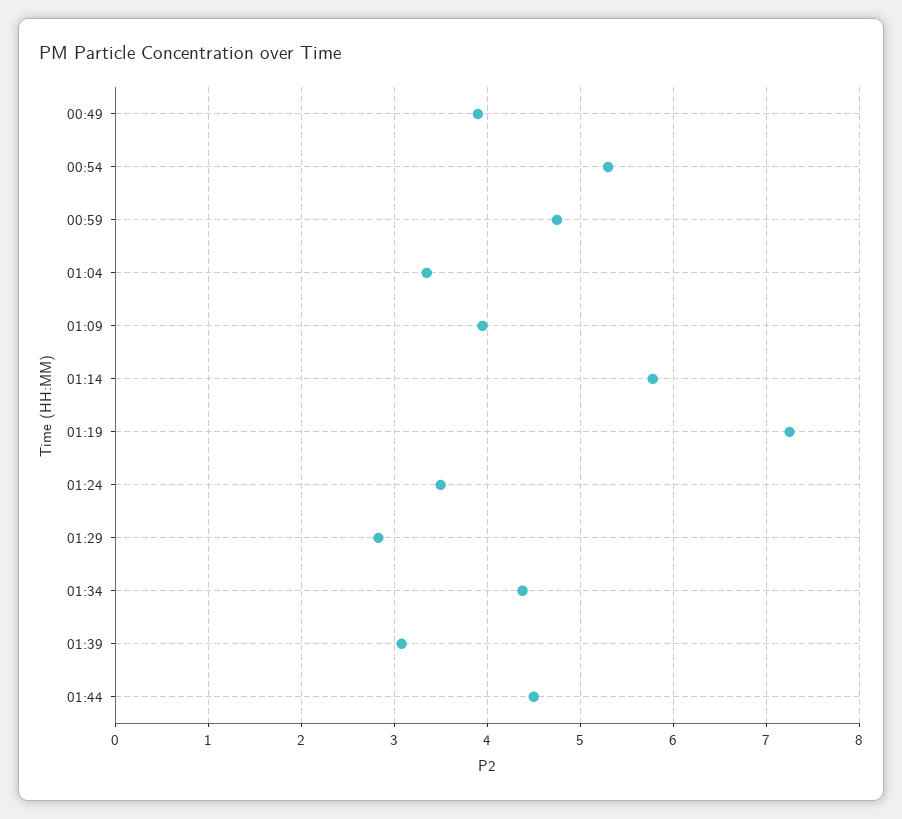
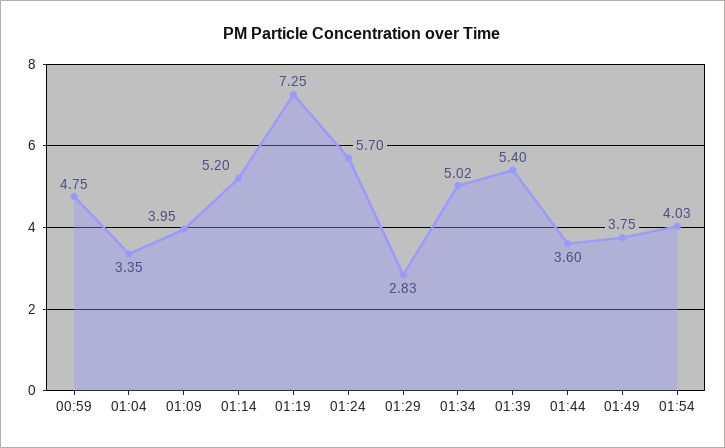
00:49: 3.9 -> none
00:54: 5.3 -> none
01:14: 5.8 -> 5.2
01:24: 3.5 -> 5.7
01:34: 4.4 -> 5.02
01:39: 3.1 -> 5.4
01:44: 4.5 -> 3.6
01:49: none -> 3.75
01:54: none -> 4.03

